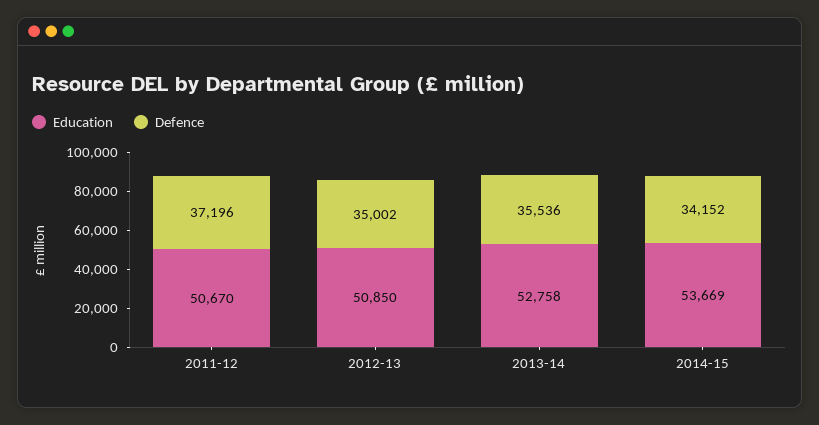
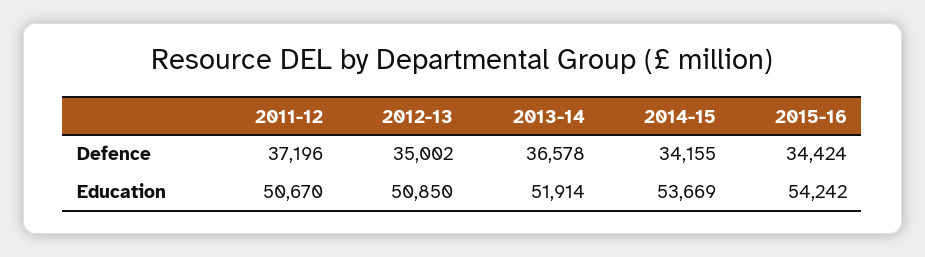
Education, 2013-14: 52758 -> 51914
Defence, 2013-14: 35536 -> 36578
Defence, 2014-15: 34152 -> 34155
Defence, 2015-16: none -> 34424
Education, 2015-16: none -> 54242

